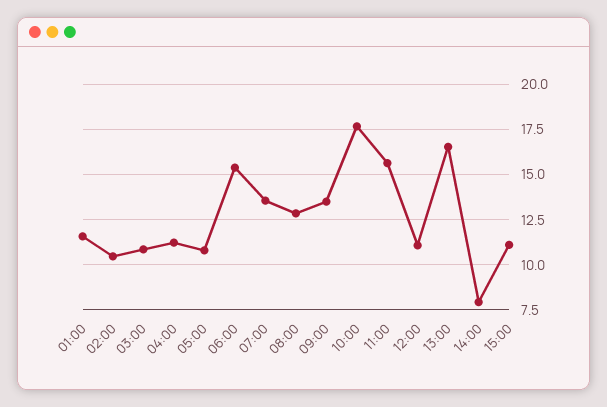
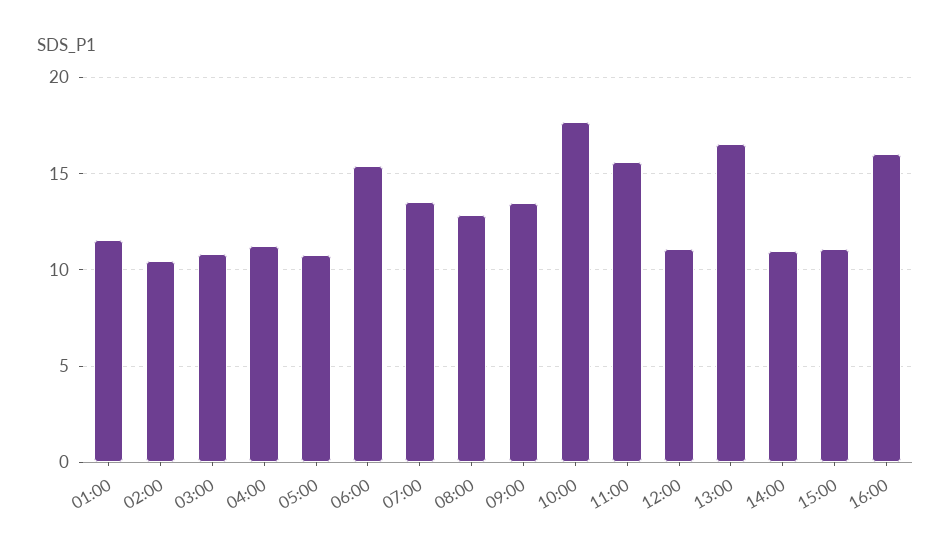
14:00: 8 -> 11
16:00: none -> 16

